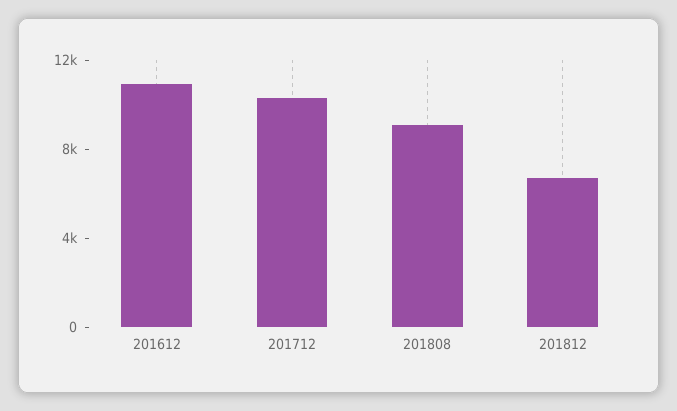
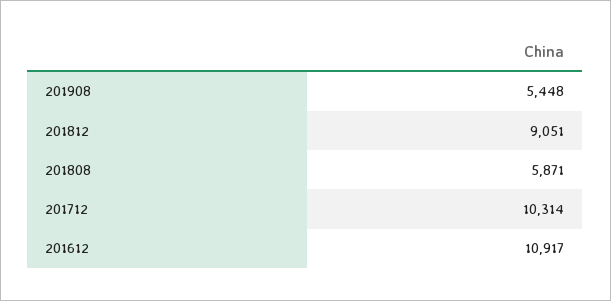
201808: 9000 -> 5871
201812: 7000 -> 9051
201908: none -> 5448

